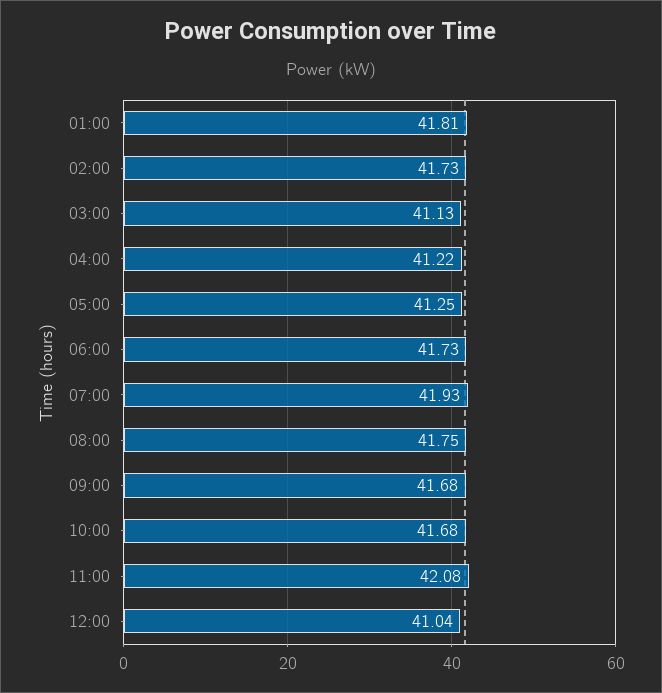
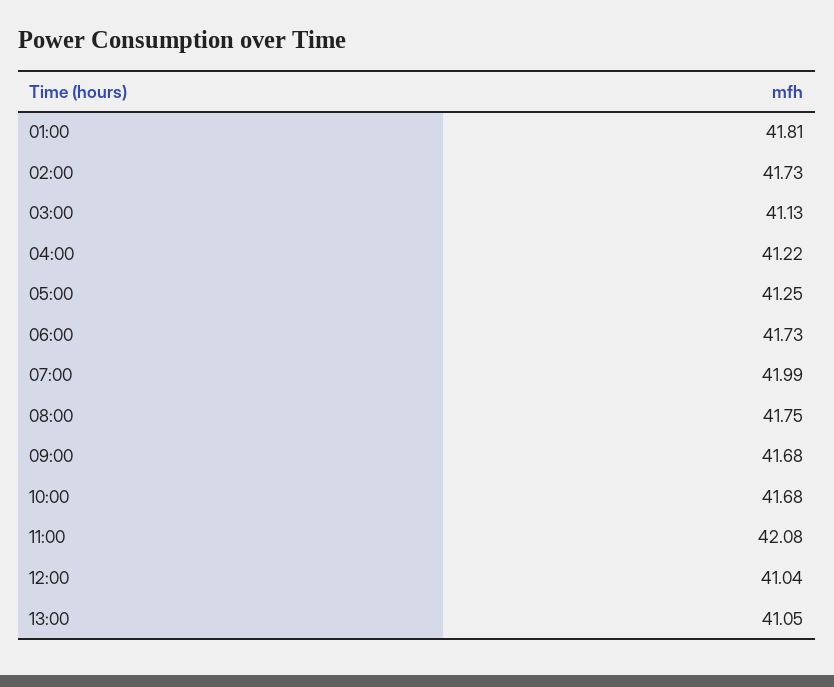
07:00: 41.93 -> 41.99
13:00: none -> 41.05

